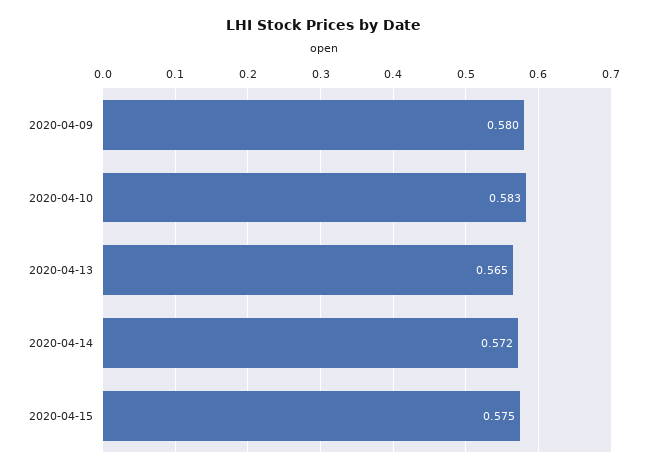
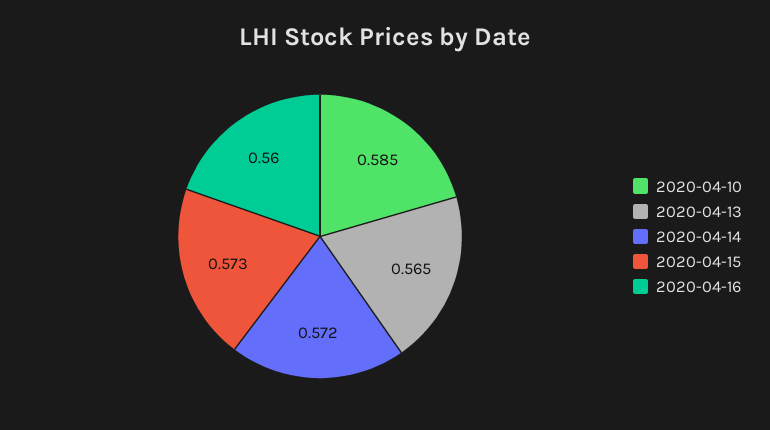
2020-04-09: 0.58 -> none
2020-04-10: 0.583 -> 0.585
2020-04-15: 0.575 -> 0.573
2020-04-16: none -> 0.56

